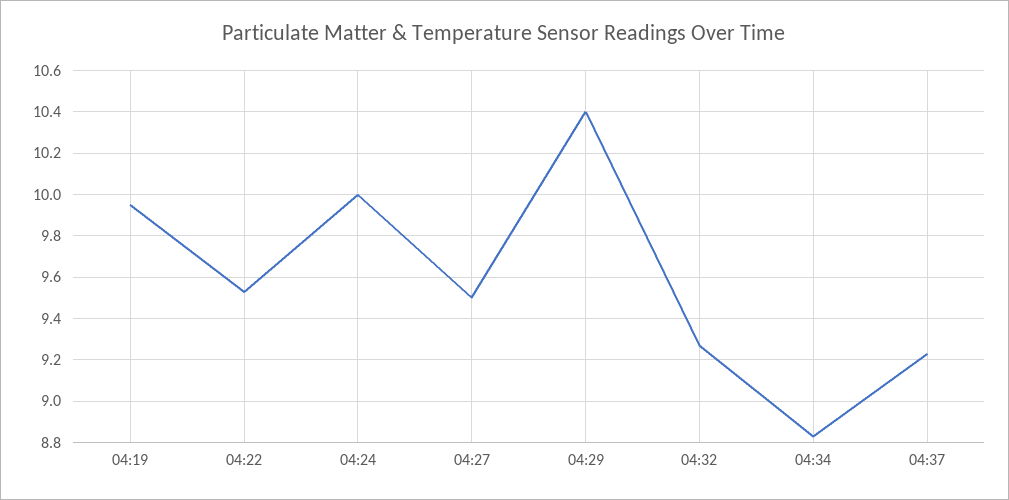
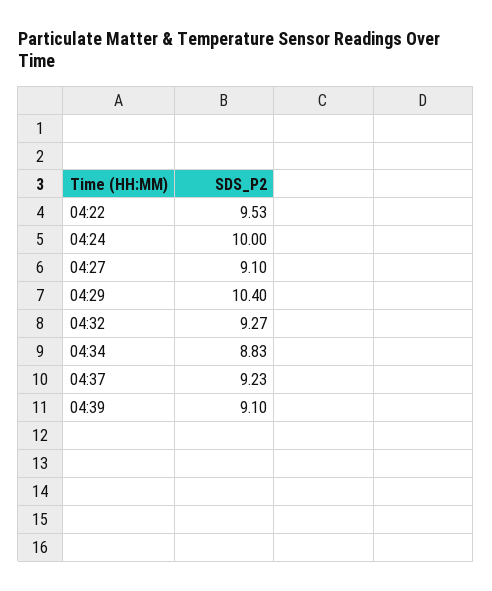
04:19: 9.95 -> none
04:27: 9.5 -> 9.1
04:39: none -> 9.1

